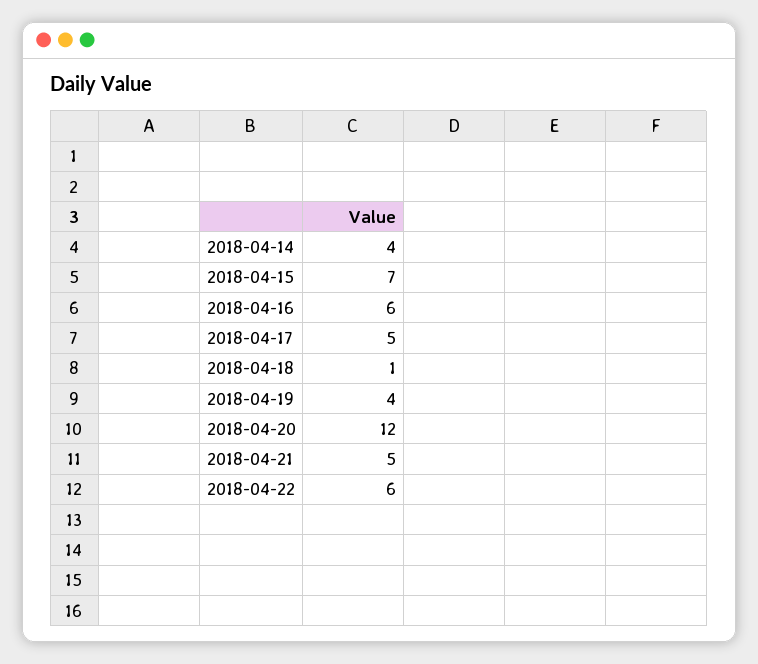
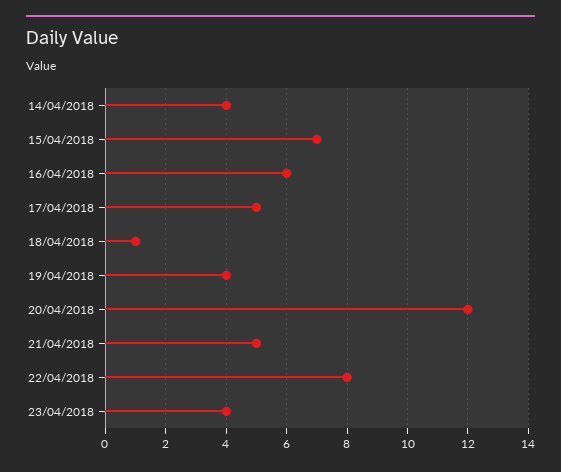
2018-04-22: 6 -> 8
23/04/2018: none -> 4

